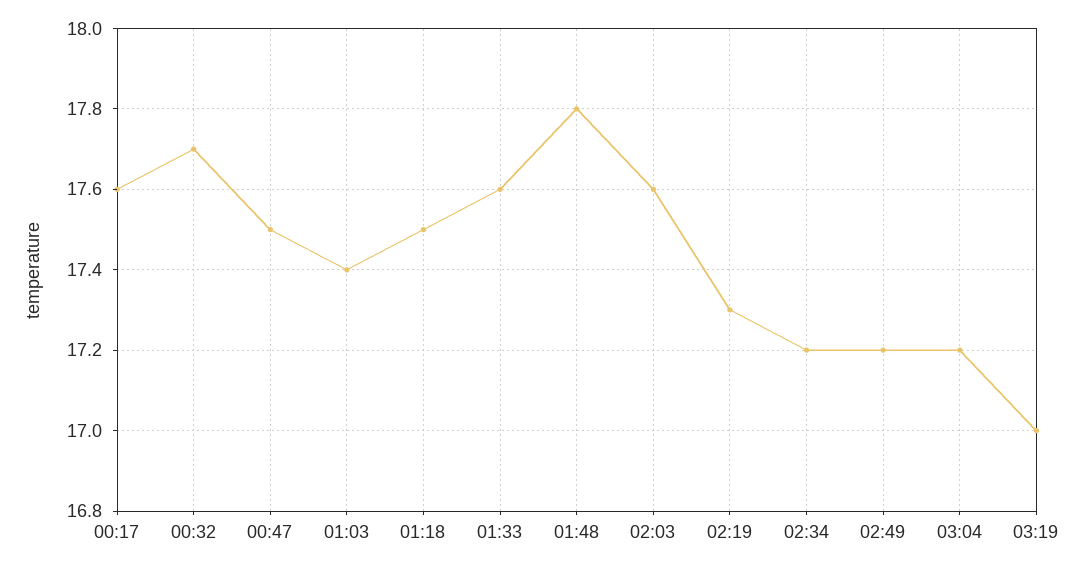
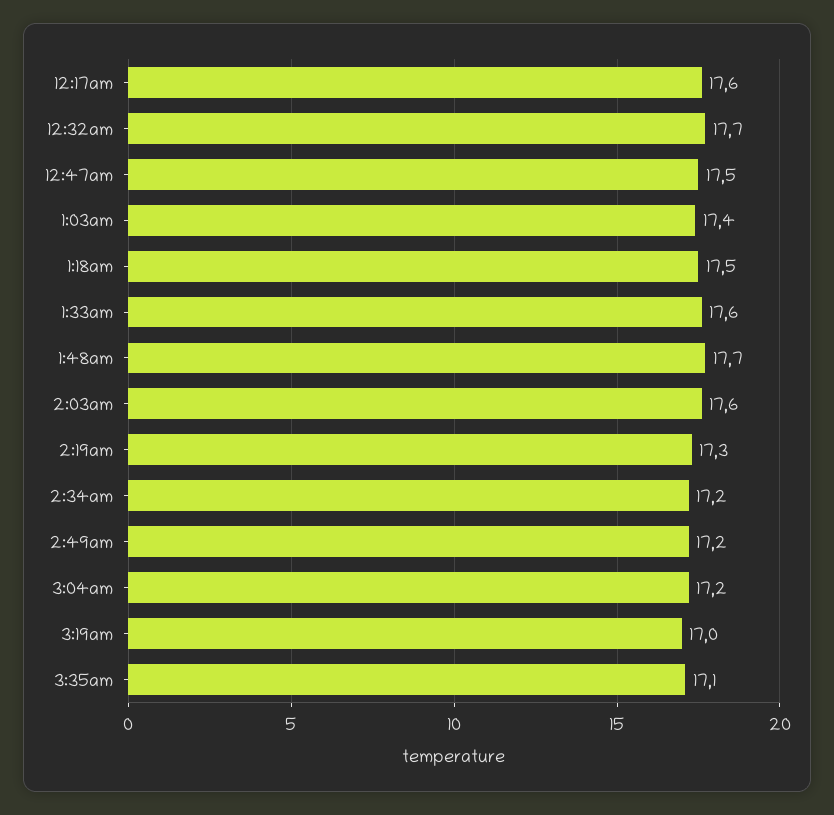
01:48: 17.8 -> 17.7
3:35am: none -> 17.1

